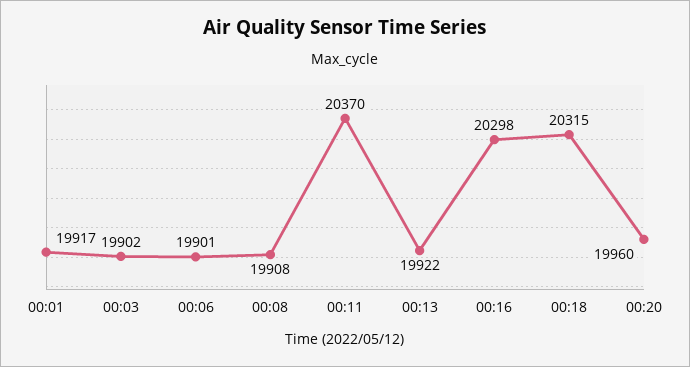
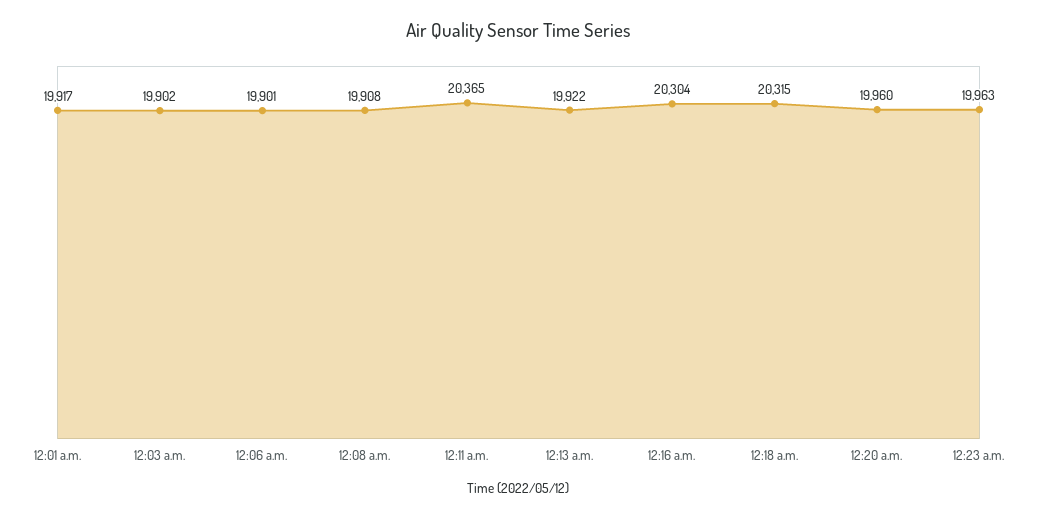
00:11: 20370 -> 20365
00:16: 20298 -> 20304
12:23 a.m.: none -> 19963

